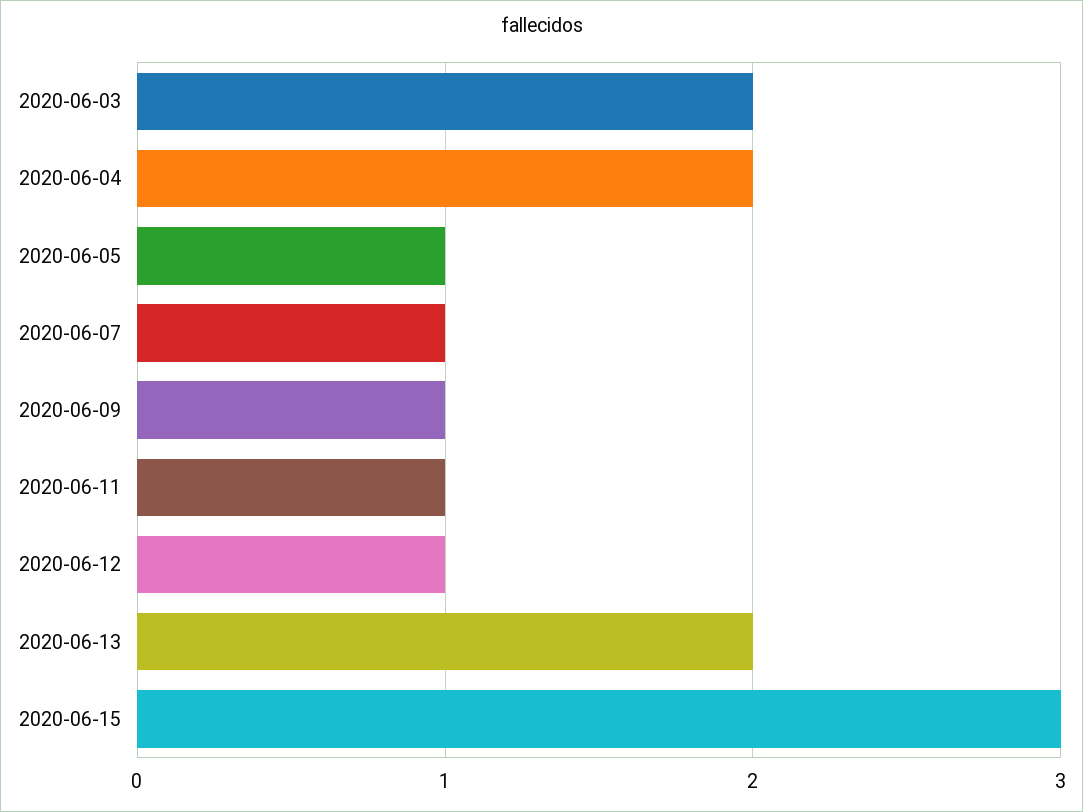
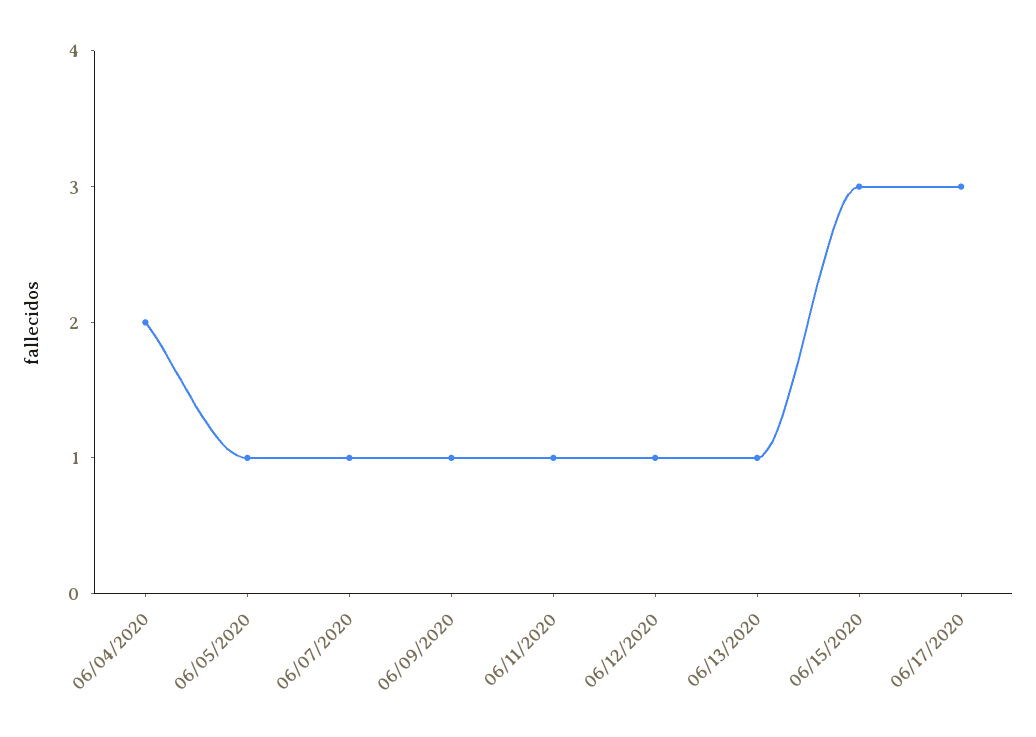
2020-06-03: 2 -> none
2020-06-13: 2 -> 1
06/17/2020: none -> 3

